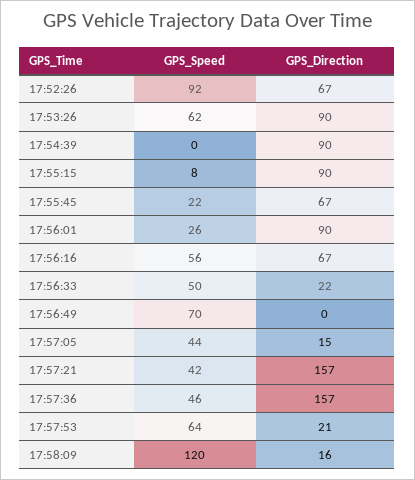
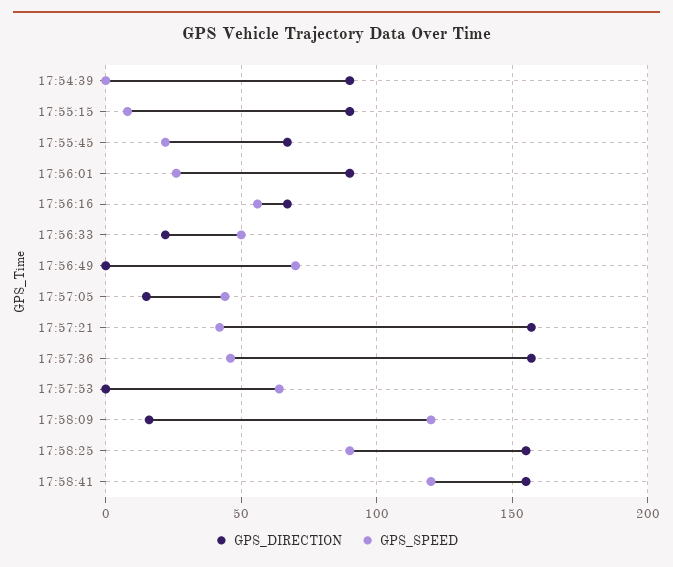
GPS_Speed, 17:52:26: 92 -> none
GPS_Direction, 17:52:26: 67 -> none
GPS_Speed, 17:53:26: 62 -> none
GPS_Direction, 17:53:26: 90 -> none
GPS_Direction, 17:57:53: 21 -> 0
GPS_Direction, 17:58:25: none -> 155
GPS_Speed, 17:58:25: none -> 90
GPS_Direction, 17:58:41: none -> 155
GPS_Speed, 17:58:41: none -> 120

